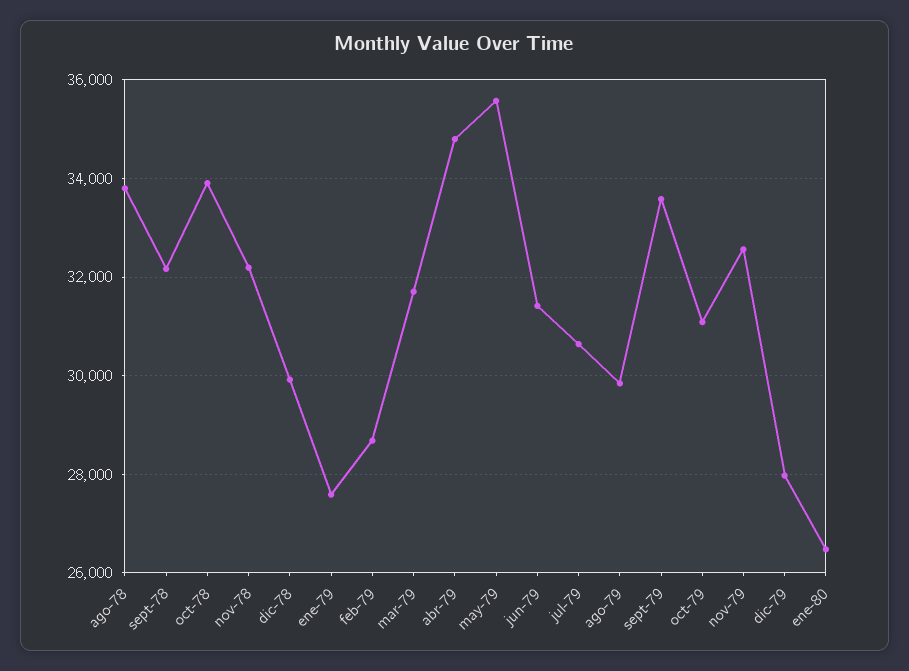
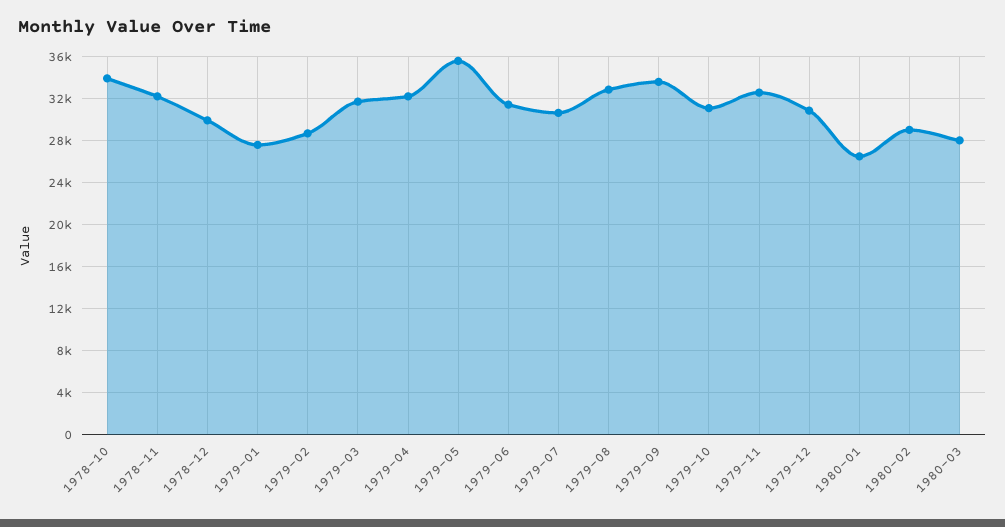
ago-78: 33800 -> none
sept-78: 32200 -> none
abr-79: 34800 -> 32000
ago-79: 29800 -> 33000
dic-79: 28000 -> 31000
1980-02: none -> 29000
1980-03: none -> 28000

